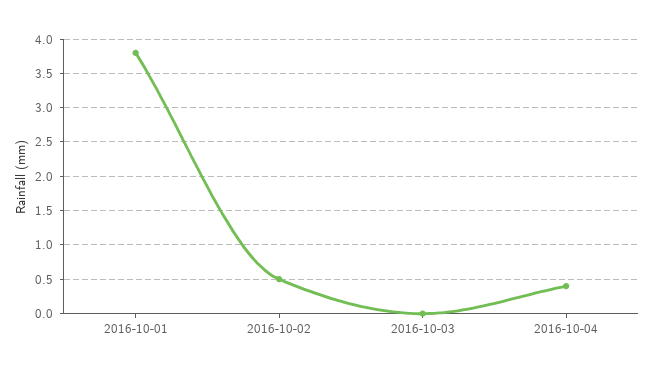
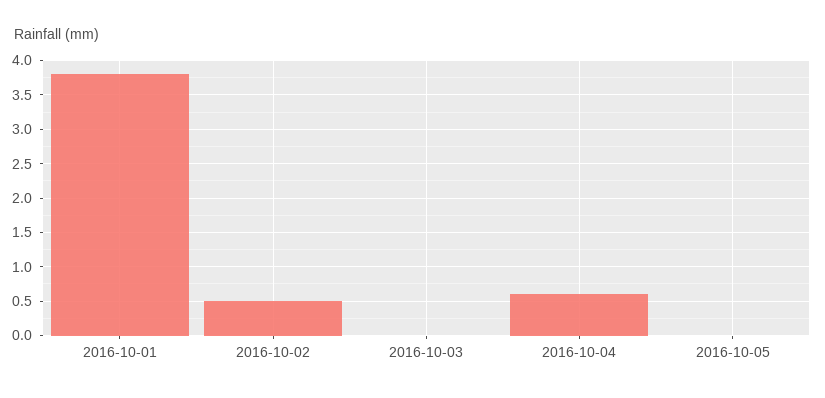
2016-10-04: 0.4 -> 0.6
2016-10-05: none -> 0

